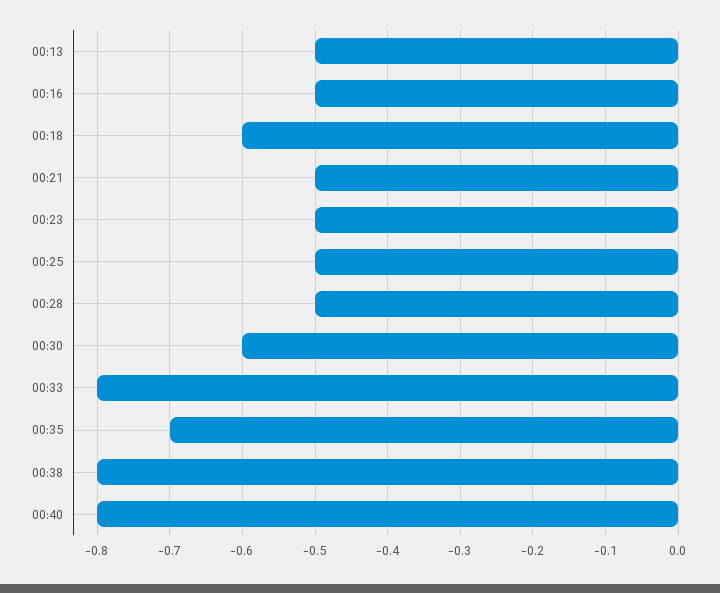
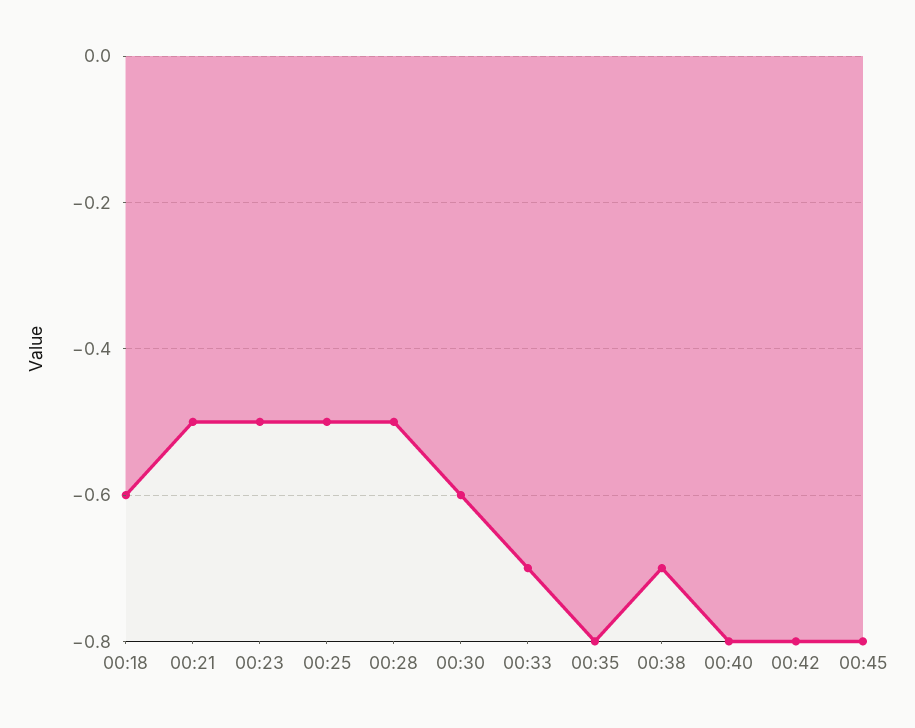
00:13: -0.5 -> none
00:16: -0.5 -> none
00:33: -0.8 -> -0.7
00:35: -0.7 -> -0.8
00:38: -0.8 -> -0.7
00:42: none -> -0.8
00:45: none -> -0.8

